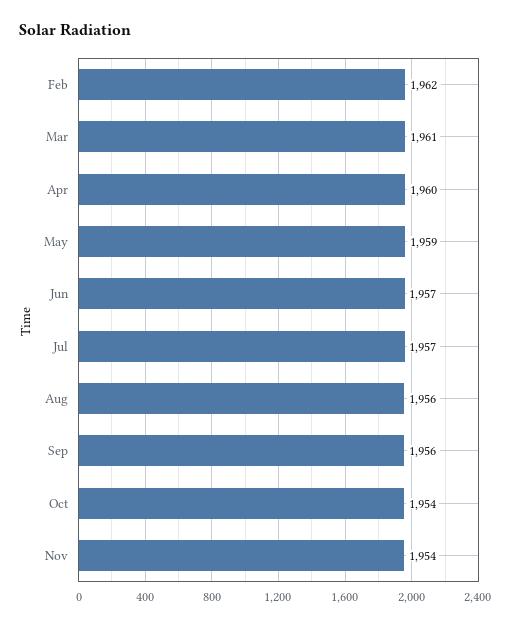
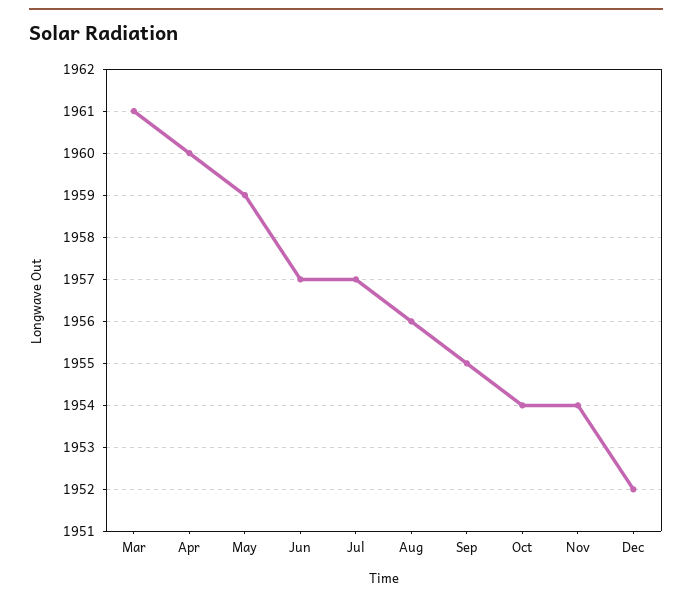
Feb: 1962 -> none
Sep: 1956 -> 1955
Dec: none -> 1952

